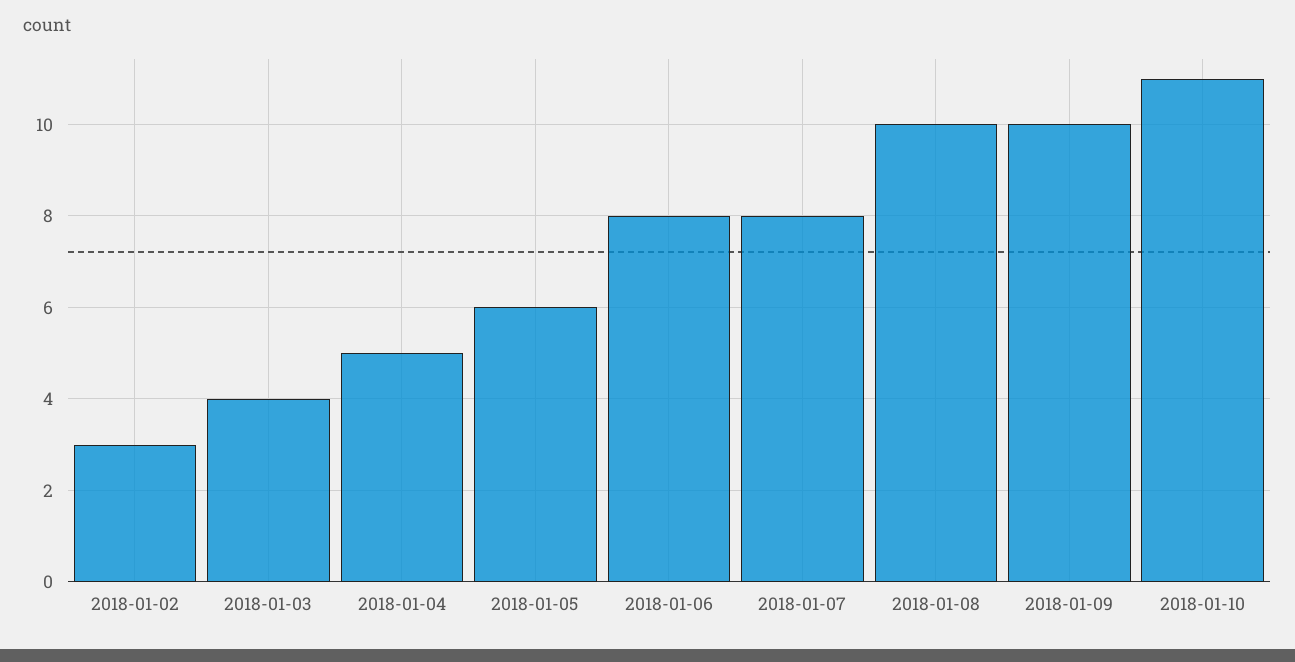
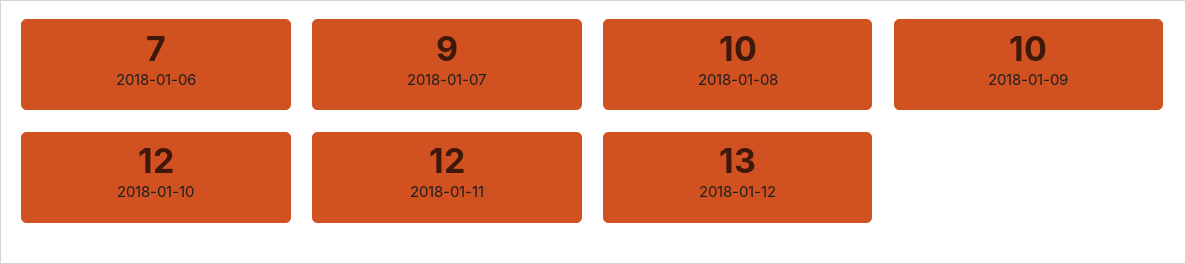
2018-01-02: 3 -> none
2018-01-03: 4 -> none
2018-01-04: 5 -> none
2018-01-05: 6 -> none
2018-01-06: 8 -> 7
2018-01-07: 8 -> 9
2018-01-10: 11 -> 12
2018-01-11: none -> 12
2018-01-12: none -> 13

